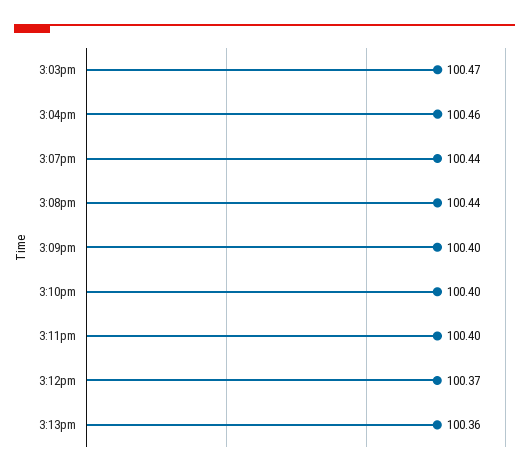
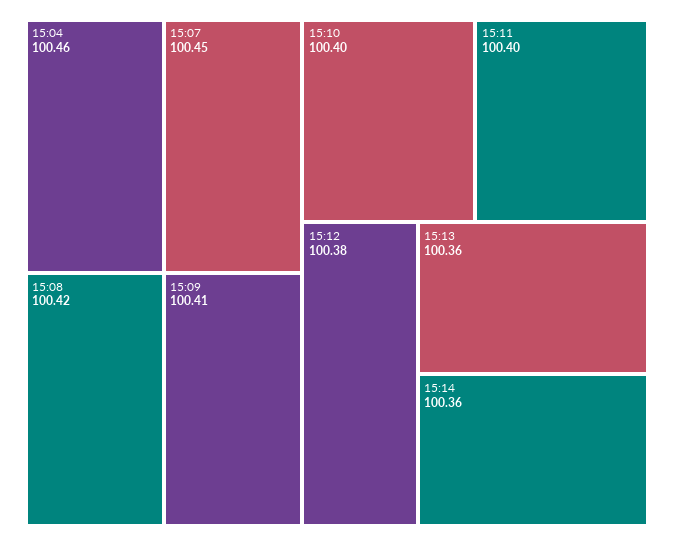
3:03pm: 100.47 -> none
3:07pm: 100.44 -> 100.45
3:08pm: 100.44 -> 100.42
3:09pm: 100.4 -> 100.41
3:12pm: 100.37 -> 100.38
15:14: none -> 100.36

